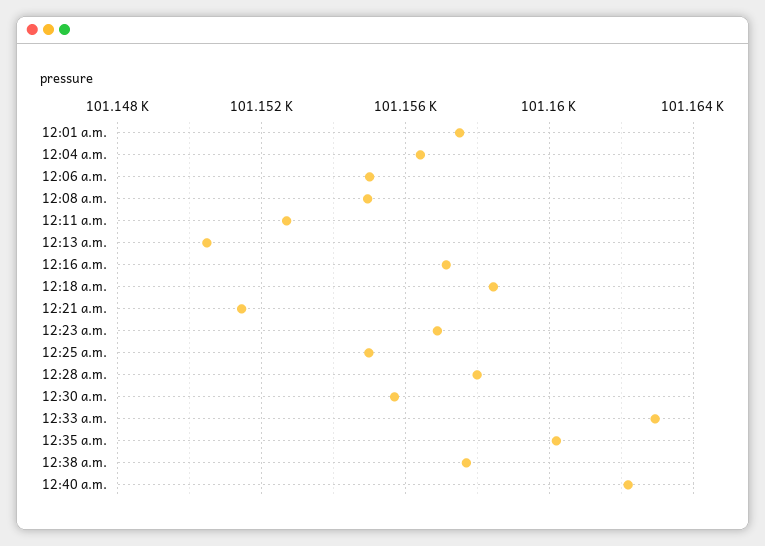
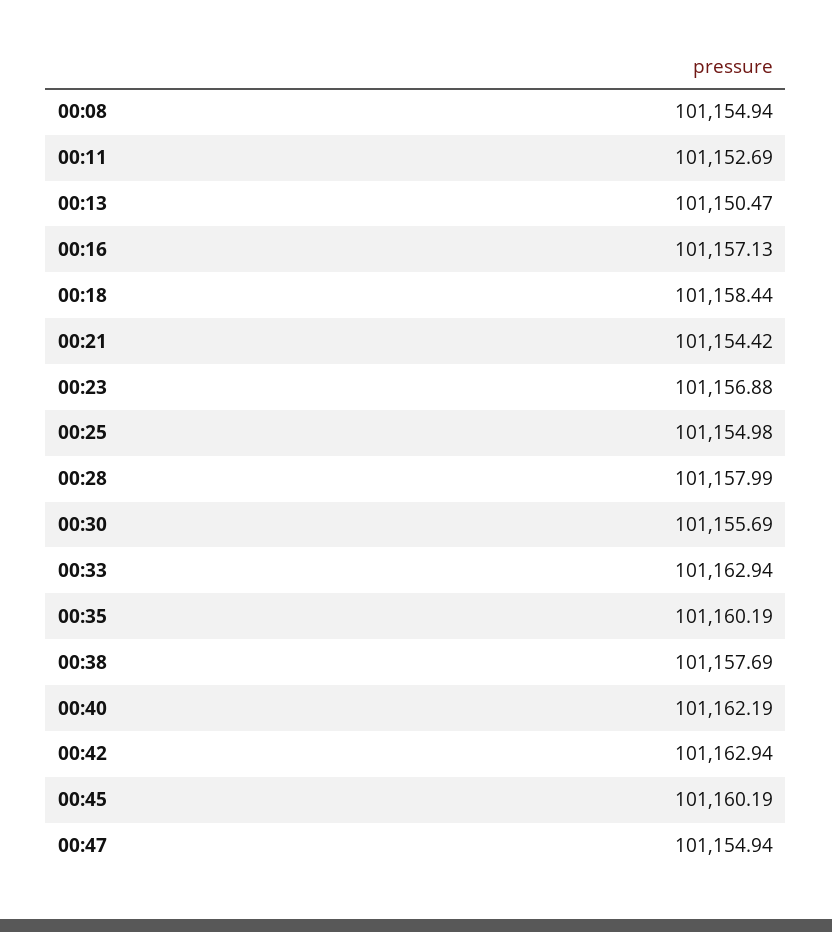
12:01 a.m.: 101157.5 -> none
12:04 a.m.: 101156.5 -> none
12:06 a.m.: 101155 -> none
12:21 a.m.: 101151.5 -> 101154.42
00:42: none -> 101162.94
00:45: none -> 101160.19
00:47: none -> 101154.94

